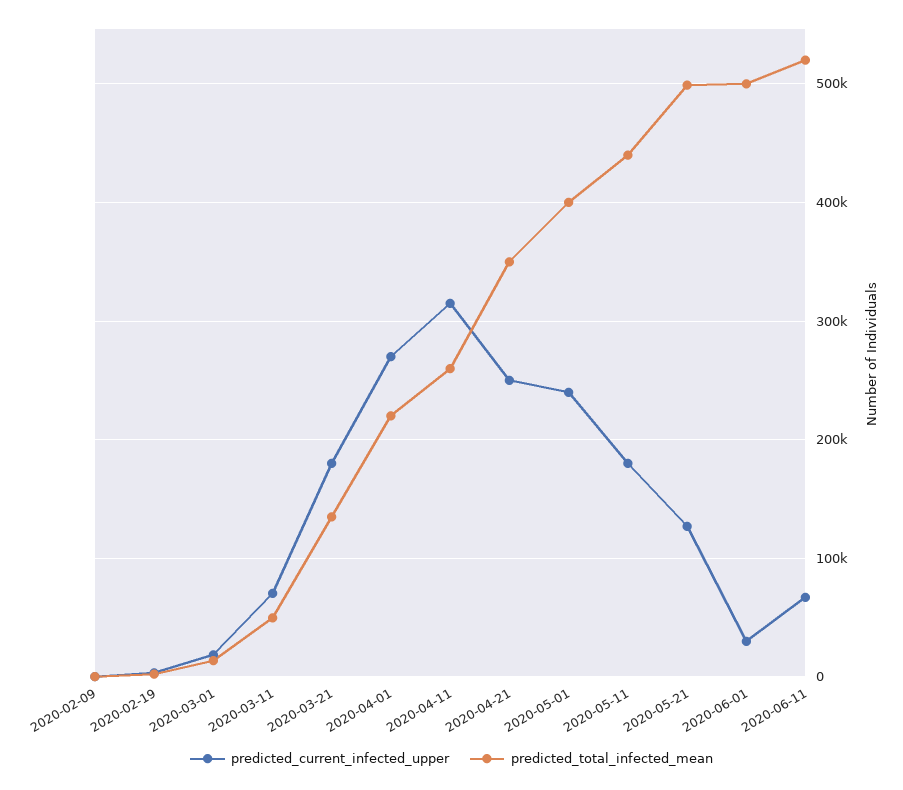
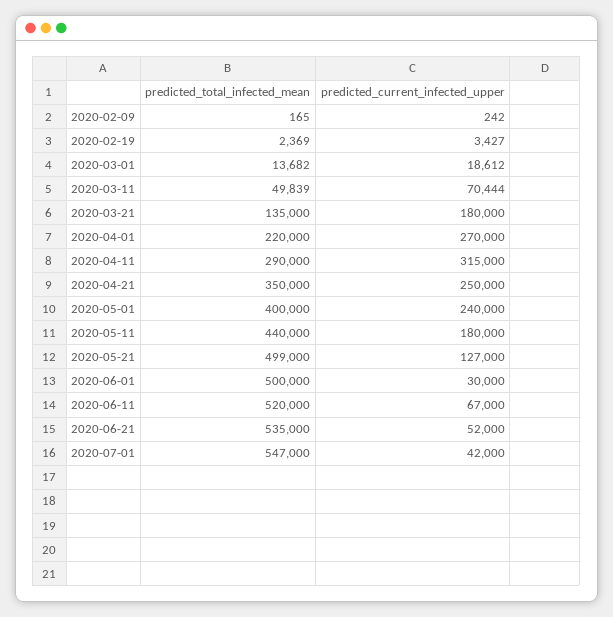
predicted_total_infected_mean, 2020-04-11: 260000 -> 290000
predicted_total_infected_mean, 2020-06-21: none -> 535000
predicted_current_infected_upper, 2020-06-21: none -> 52000
predicted_total_infected_mean, 2020-07-01: none -> 547000
predicted_current_infected_upper, 2020-07-01: none -> 42000

